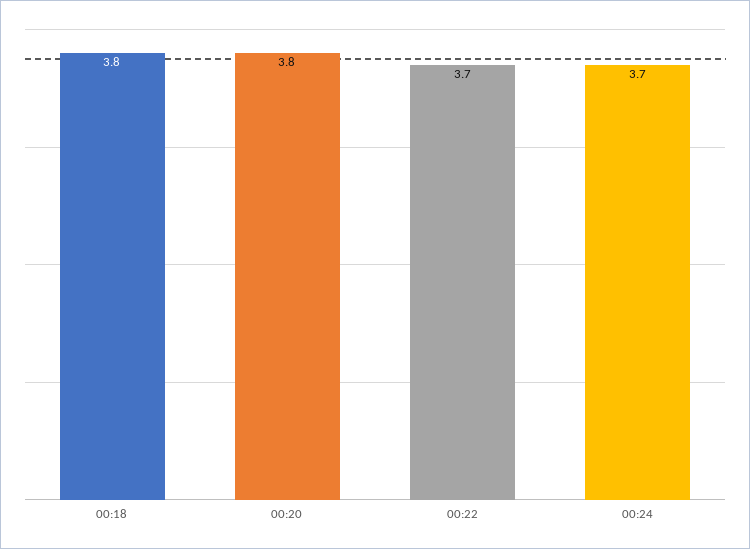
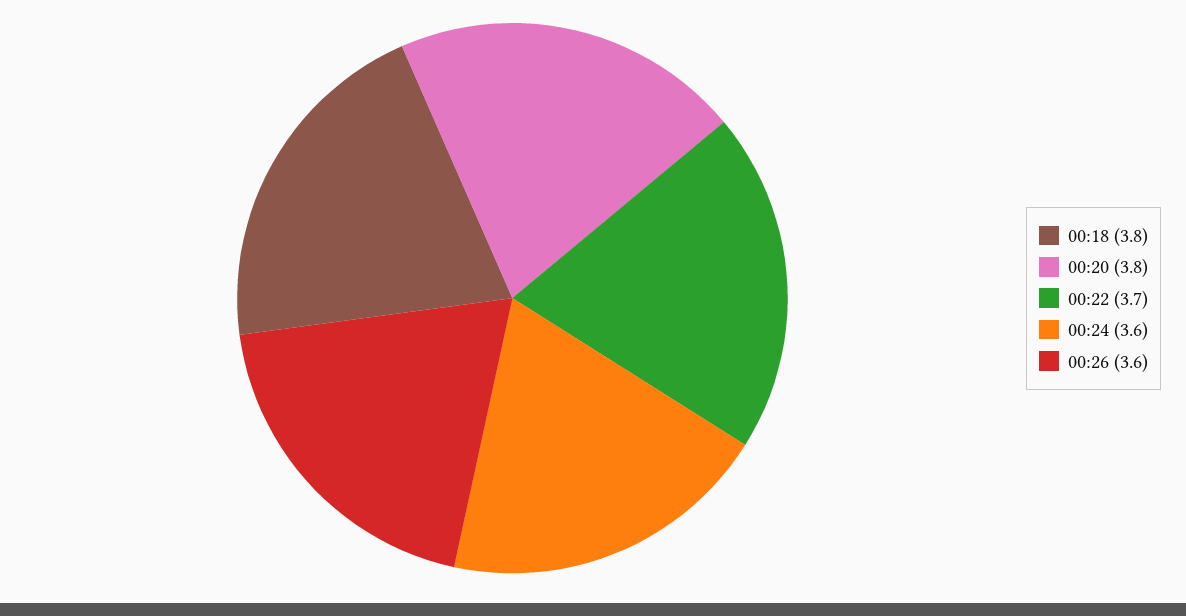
00:24: 3.7 -> 3.6
00:26: none -> 3.6

